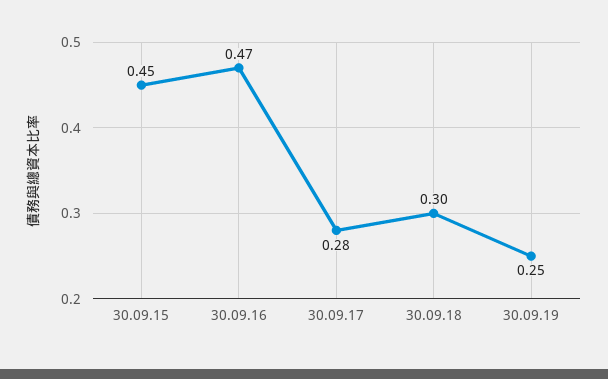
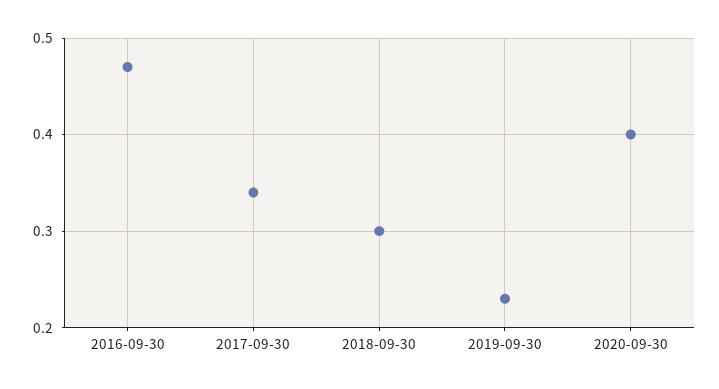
30.09.15: 0.45 -> none
30.09.17: 0.28 -> 0.34
30.09.19: 0.25 -> 0.23
2020-09-30: none -> 0.4

